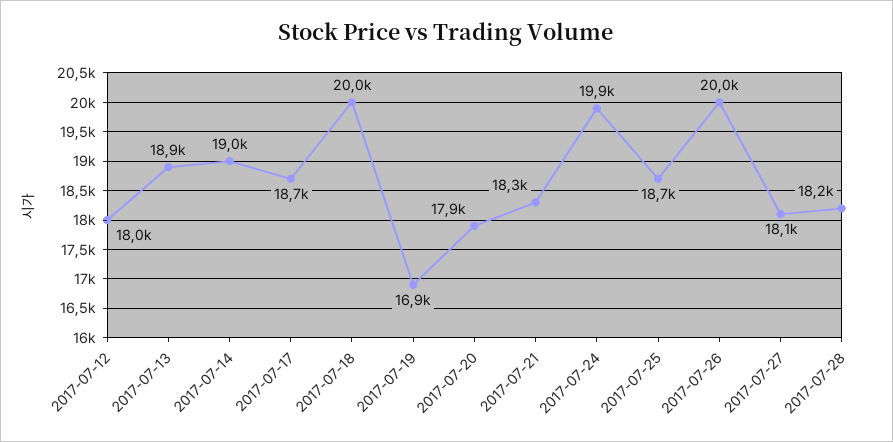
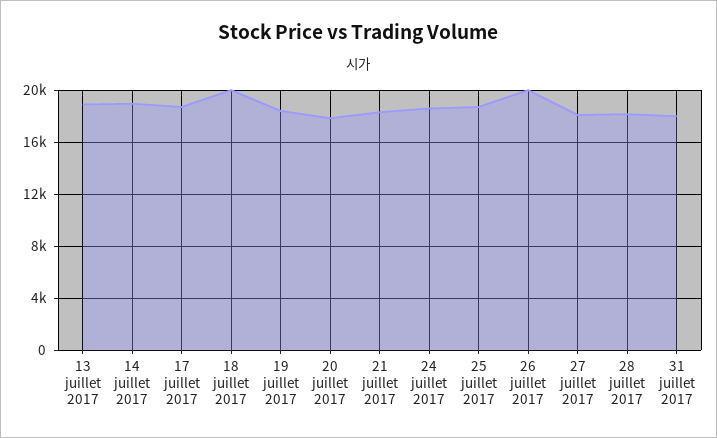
2017-07-12: 18000 -> none
2017-07-19: 16900 -> 18500
2017-07-24: 19900 -> 18500
31 juillet 2017: none -> 18000

